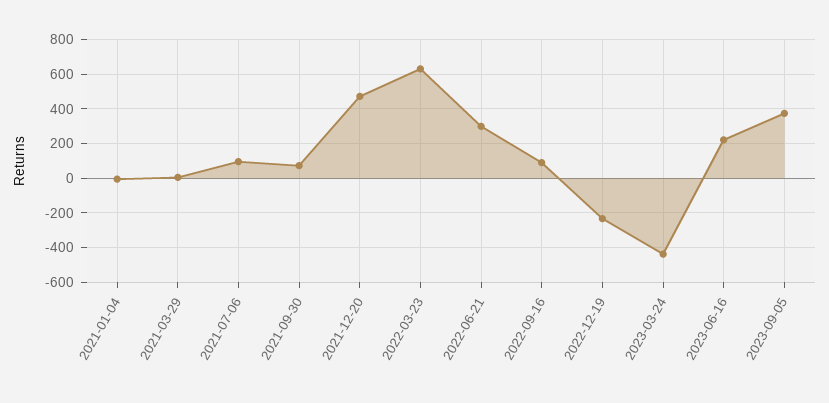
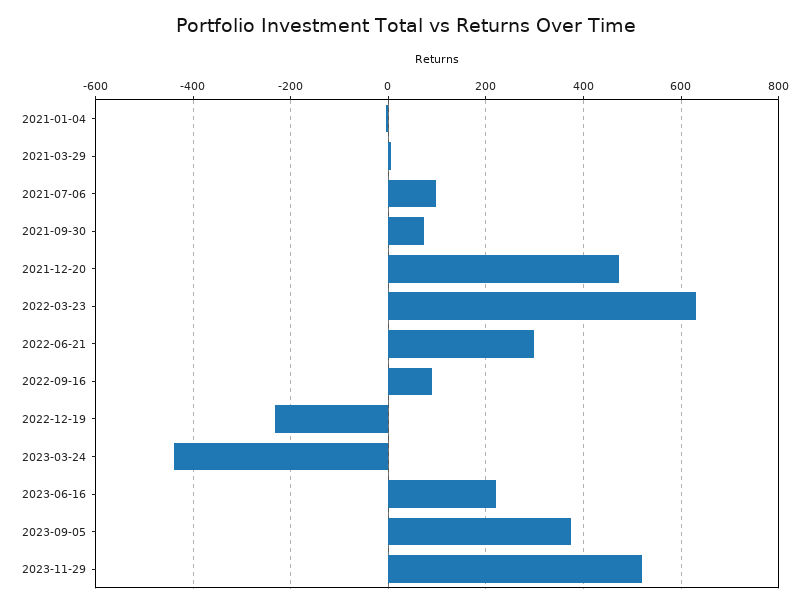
2023-11-29: none -> 520

